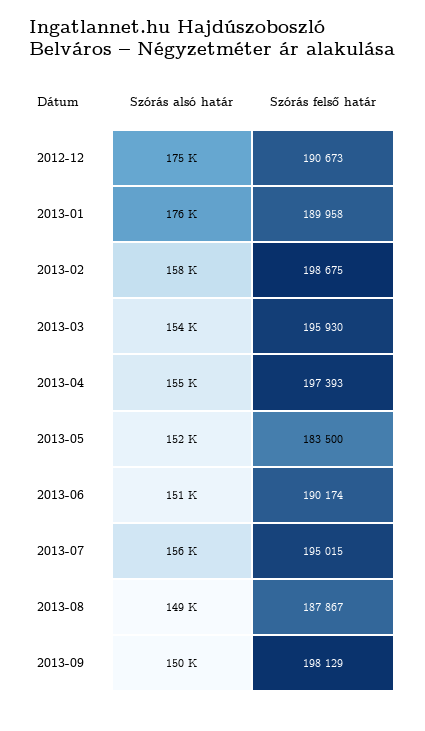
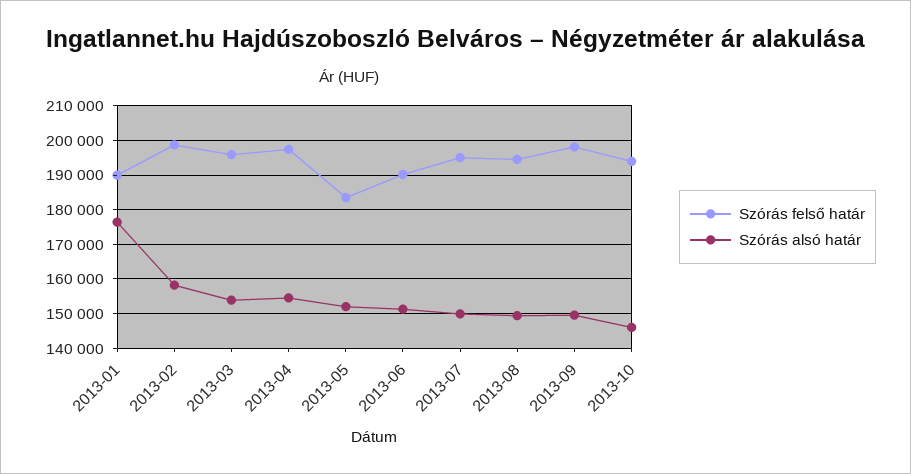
Szórás alsó határ, 2012-12: 175000 -> none
Szórás felső határ, 2012-12: 190673 -> none
Szórás alsó határ, 2013-07: 156000 -> 150000
Szórás felső határ, 2013-08: 187867 -> 194000
Szórás felső határ, 2013-10: none -> 194000
Szórás alsó határ, 2013-10: none -> 146000

